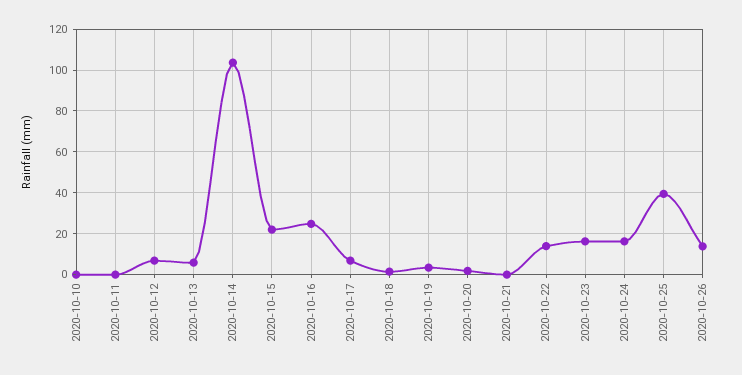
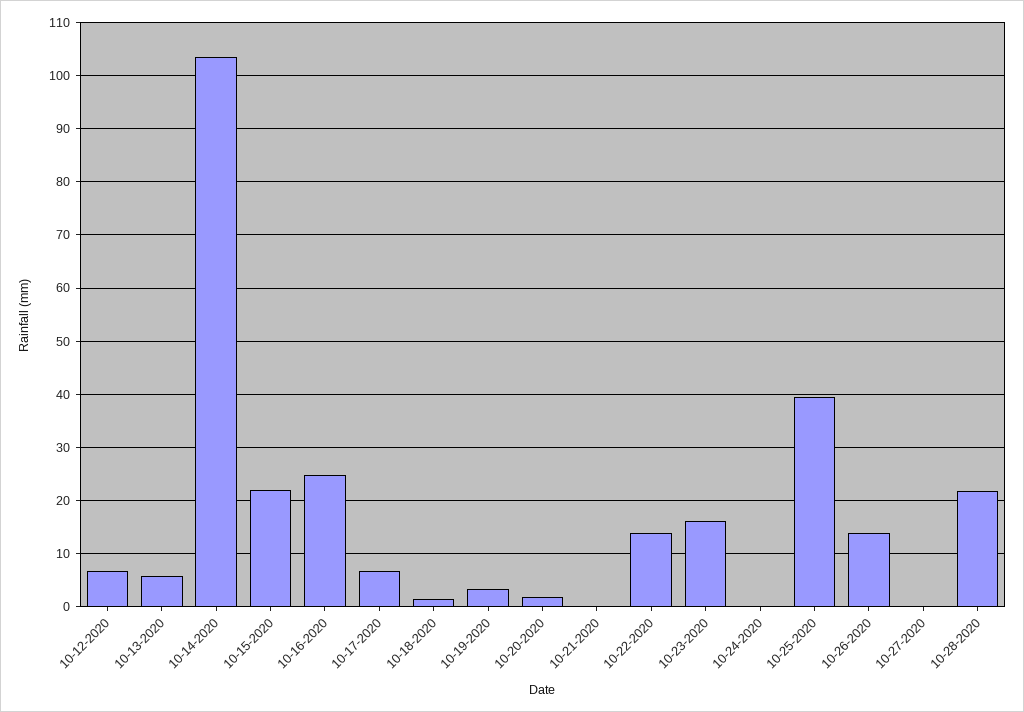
2020-10-10: 0 -> none
2020-10-11: 0 -> none
2020-10-24: 15 -> 0
10-27-2020: none -> 0
10-28-2020: none -> 22

